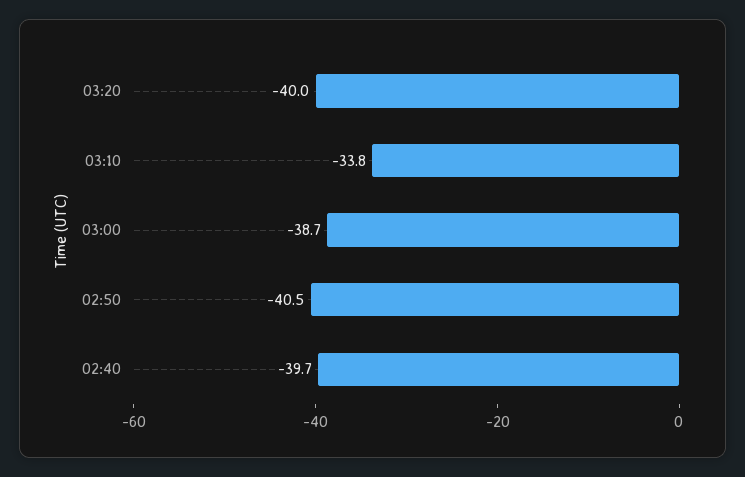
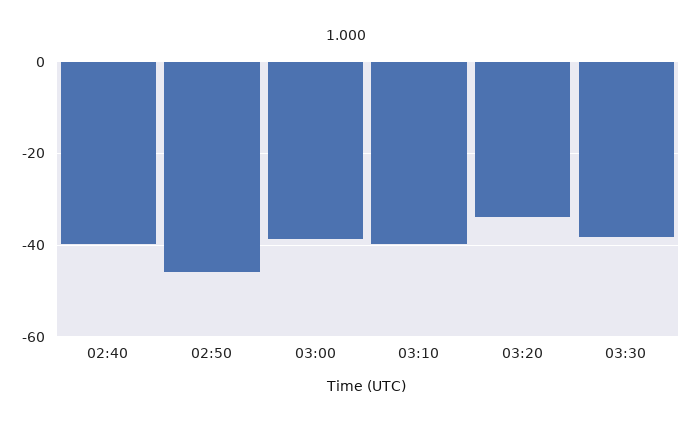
03:20: -40 -> -34
03:10: -33.8 -> -40
02:50: -40.5 -> -46
03:30: none -> -38

